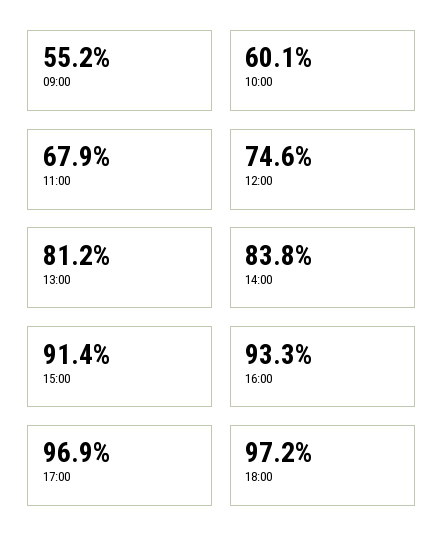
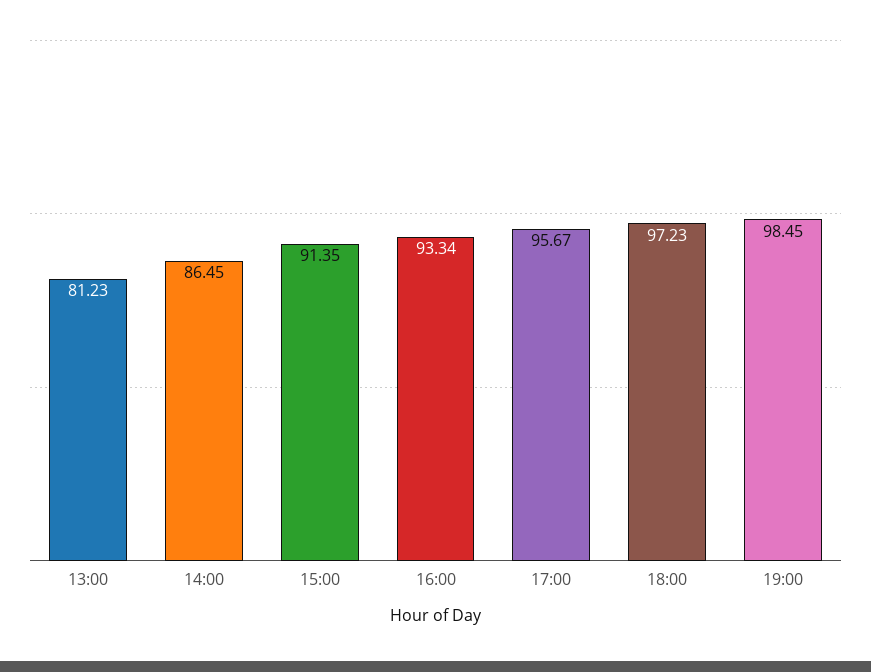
09:00: 55.2 -> none
10:00: 60.1 -> none
11:00: 67.9 -> none
12:00: 74.6 -> none
14:00: 83.8 -> 86.45
17:00: 96.9 -> 95.67
19:00: none -> 98.45

